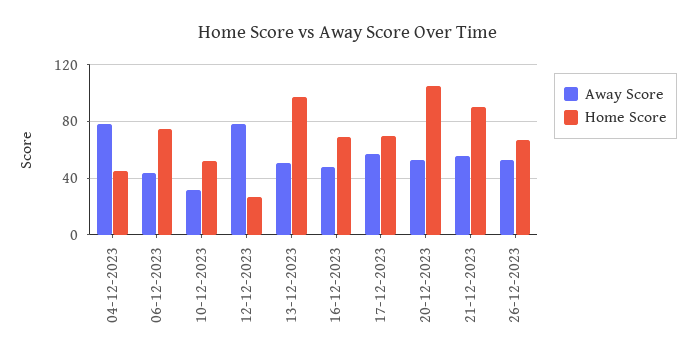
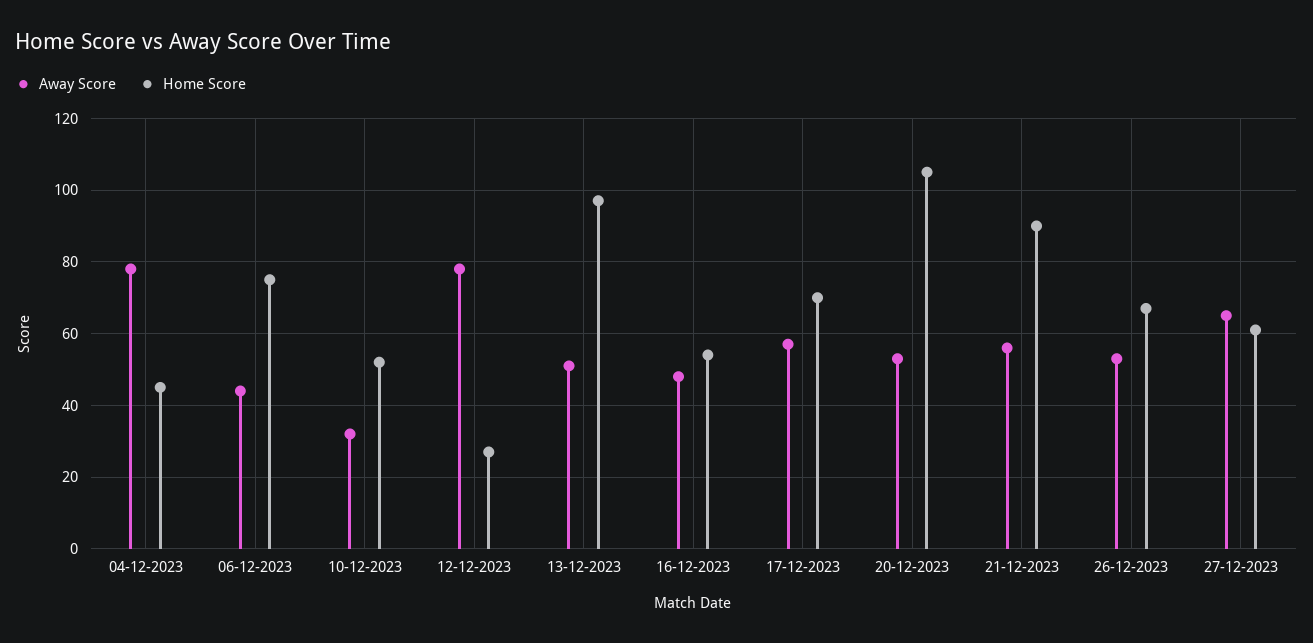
Home Score, 16-12-2023: 70 -> 55
Away Score, 27-12-2023: none -> 65
Home Score, 27-12-2023: none -> 60

